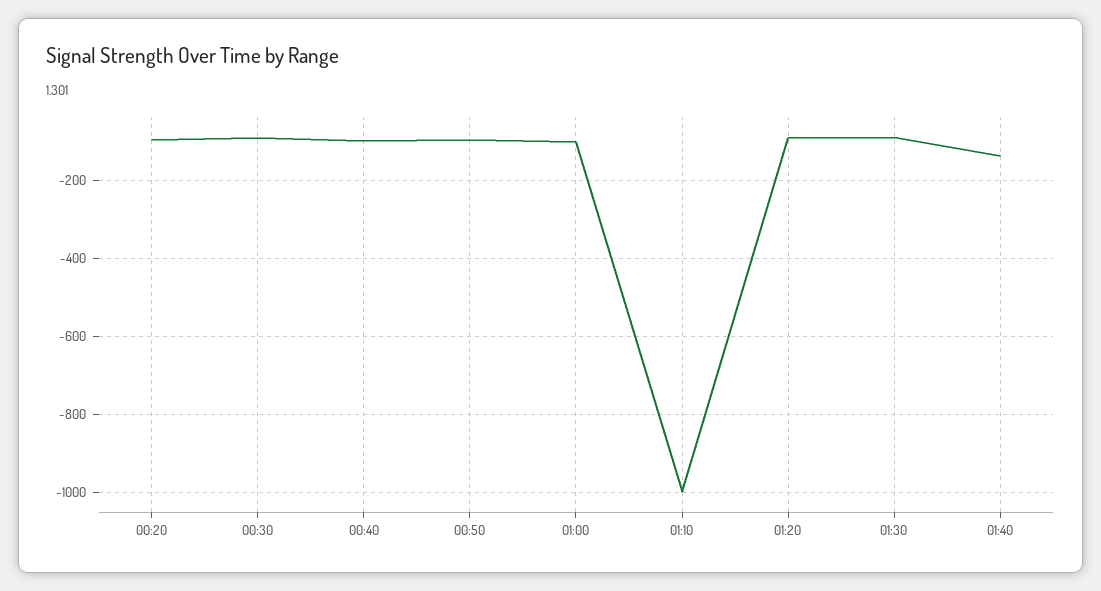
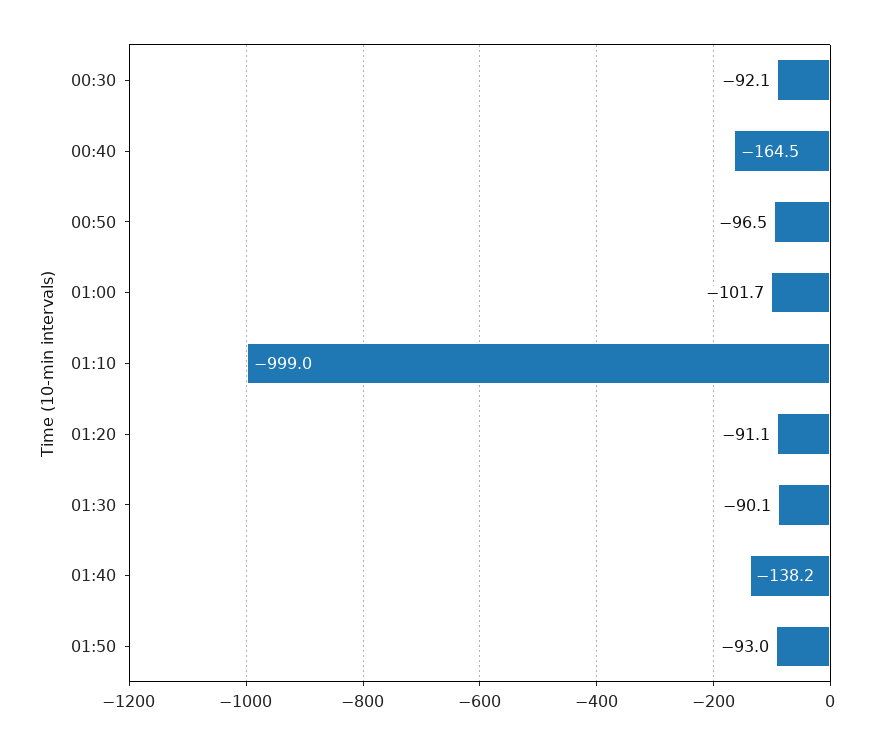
00:20: -100 -> none
00:40: -100 -> -164.5
01:50: none -> -93

